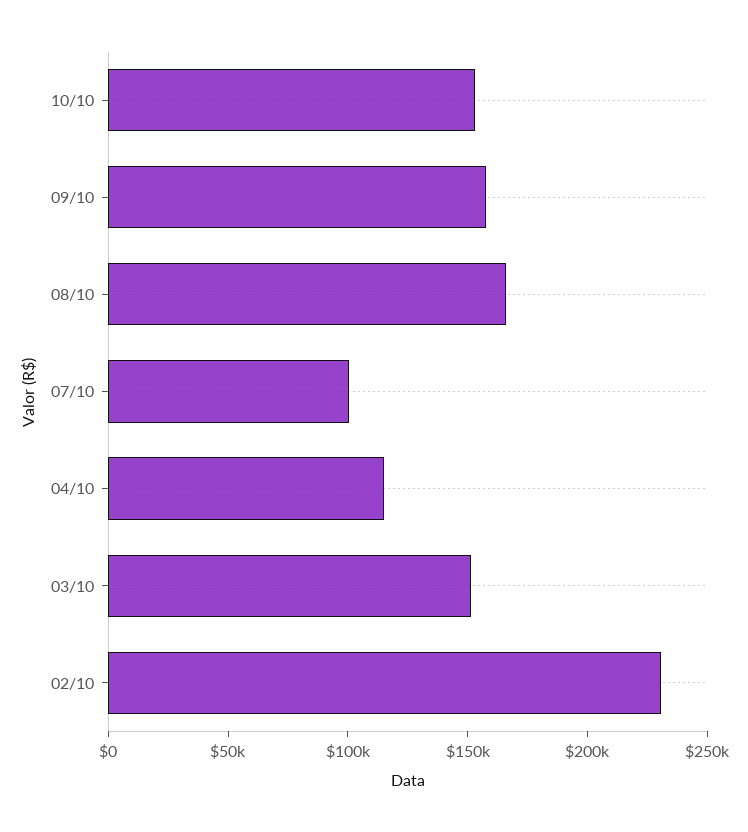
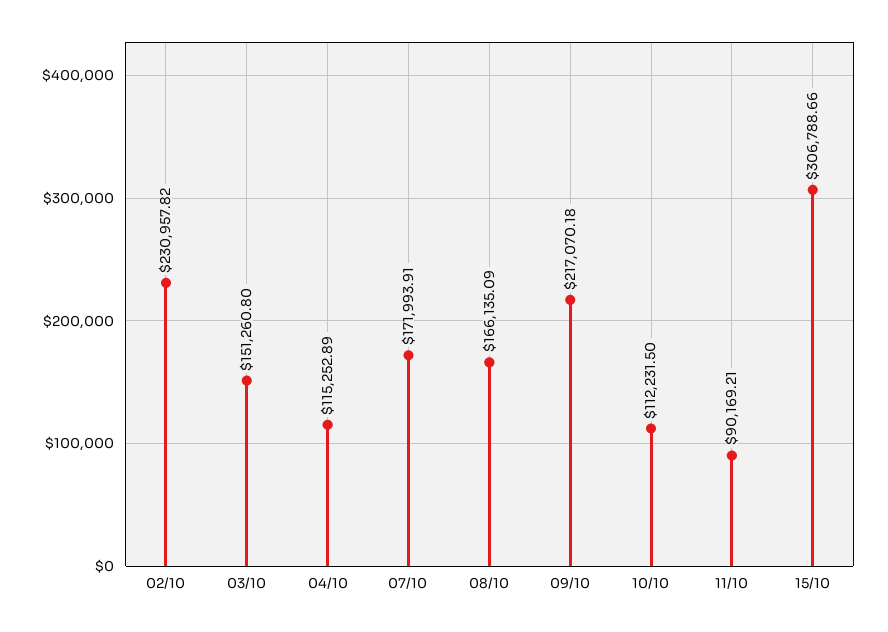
10/10: 150000 -> 112231.5
09/10: 160000 -> 217070.18
07/10: 100000 -> 171993.91
11/10: none -> 90169.21
15/10: none -> 306788.66

